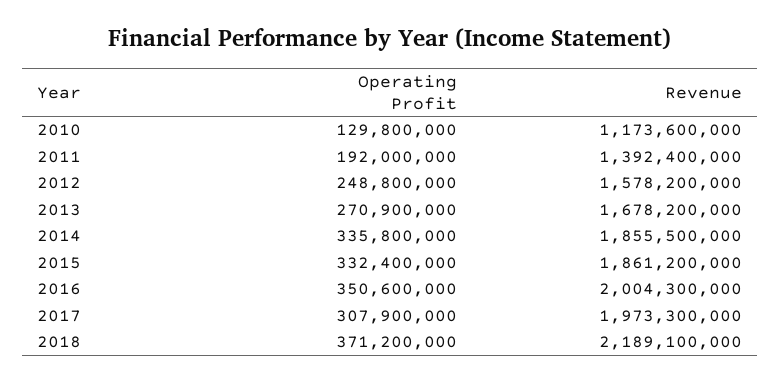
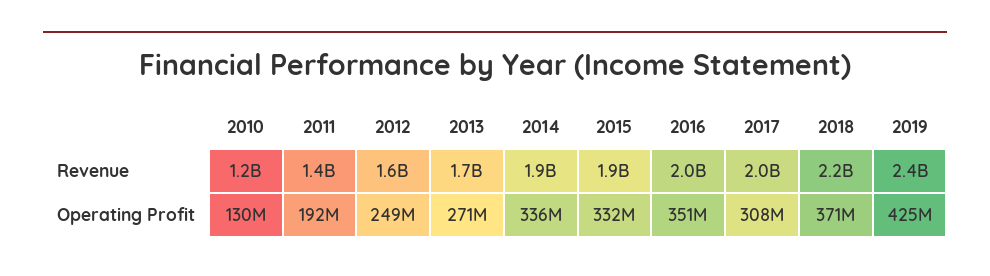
Revenue, 2019: none -> 2400000000
Operating Profit, 2019: none -> 425000000

